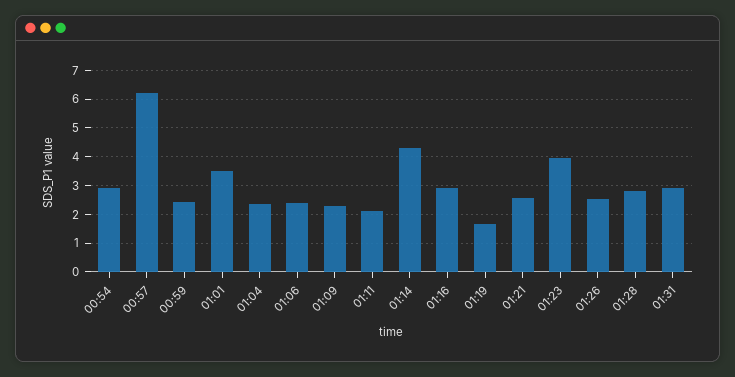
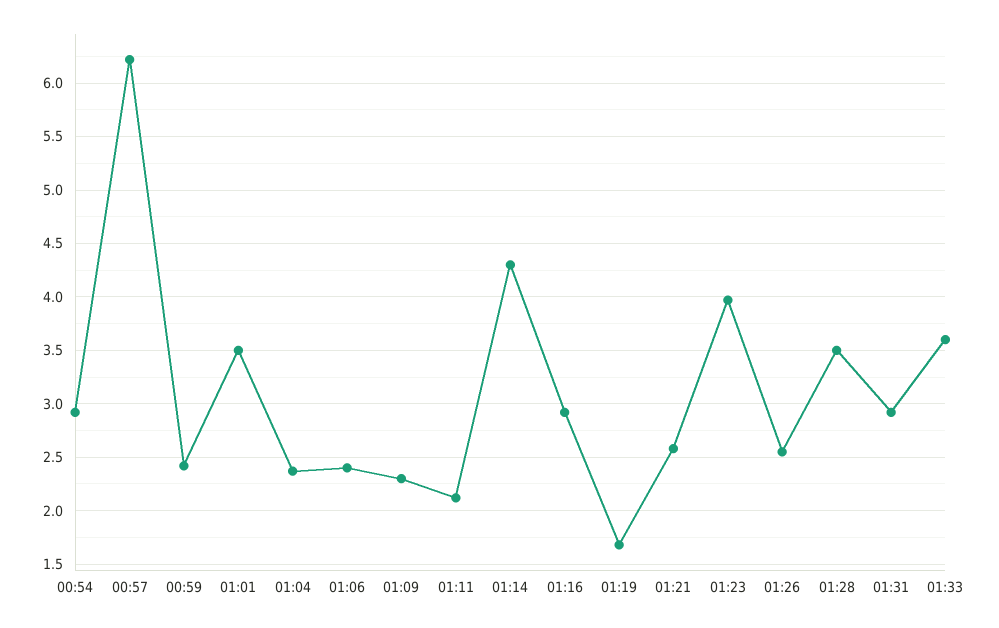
01:28: 2.75 -> 3.5
01:33: none -> 3.6

